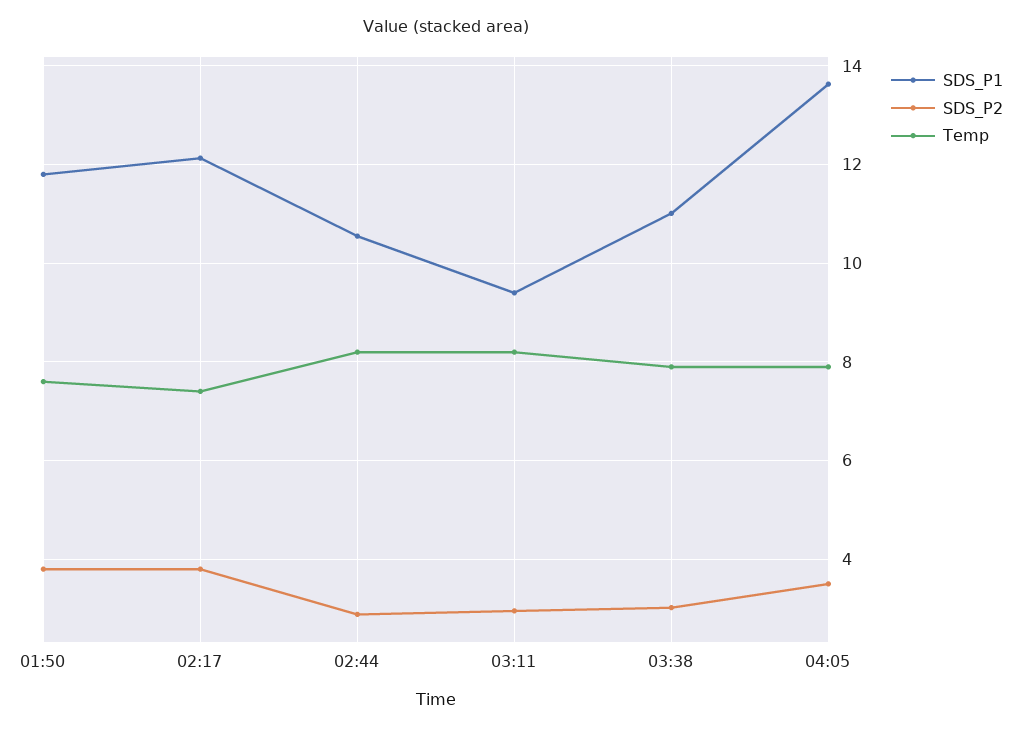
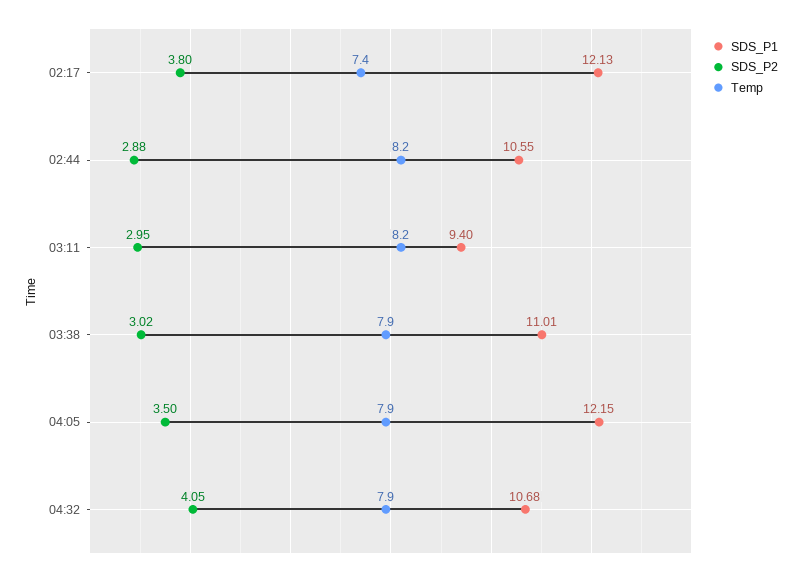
SDS_P1, 01:50: 11.8 -> none
SDS_P2, 01:50: 3.8 -> none
Temp, 01:50: 7.6 -> none
SDS_P1, 04:05: 13.6 -> 12.15
SDS_P1, 04:32: none -> 10.68
SDS_P2, 04:32: none -> 4.05
Temp, 04:32: none -> 7.9

